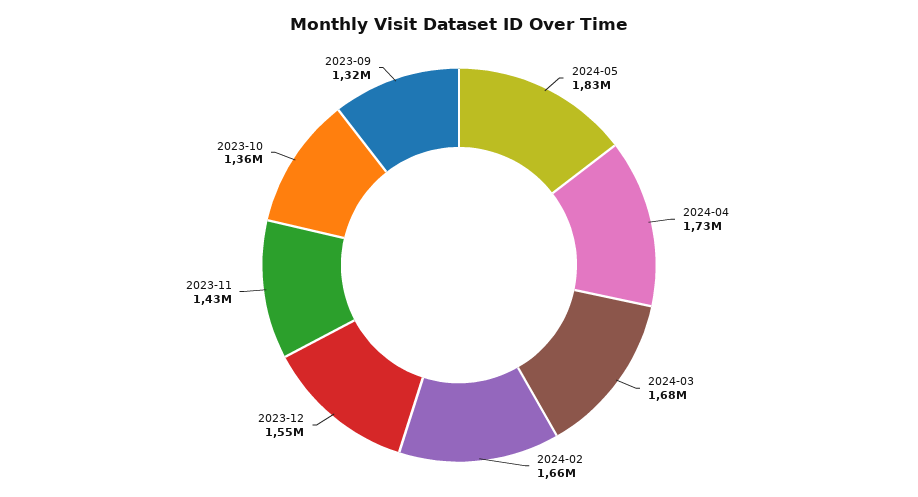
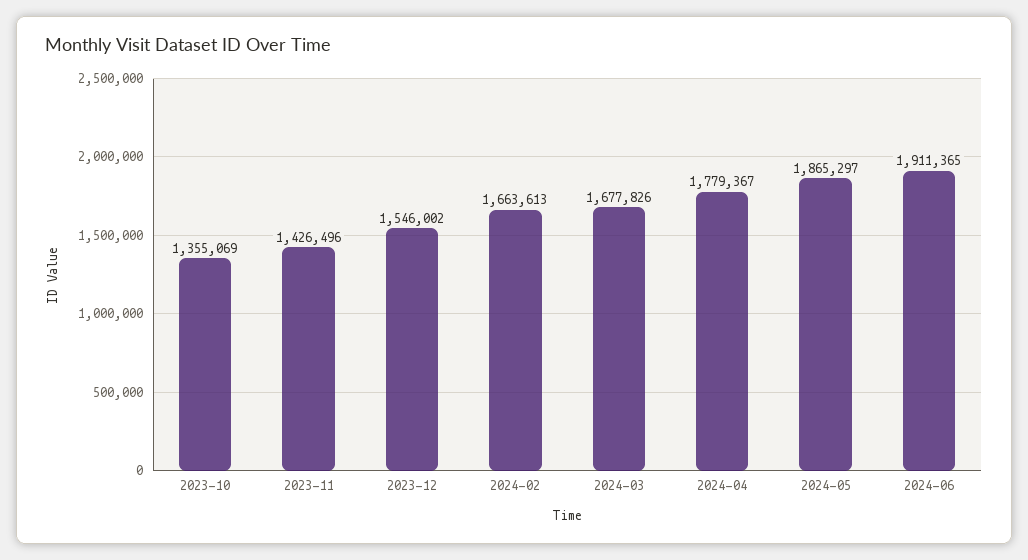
2024-05: 1830000 -> 1865297
2024-04: 1730000 -> 1779367
2023-09: 1320000 -> none
2024-06: none -> 1911365

